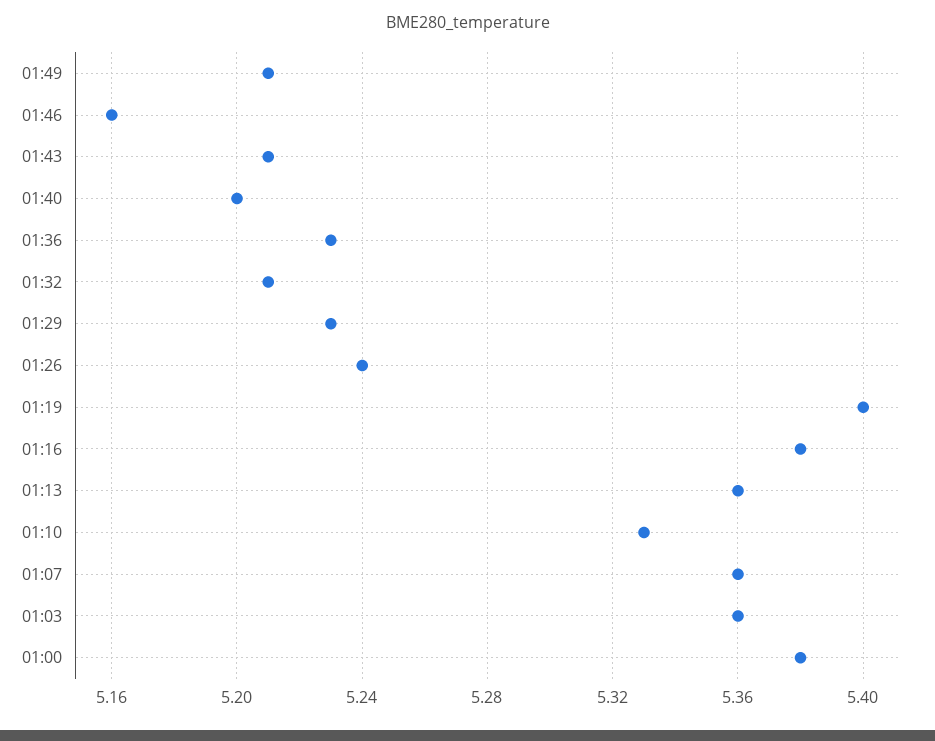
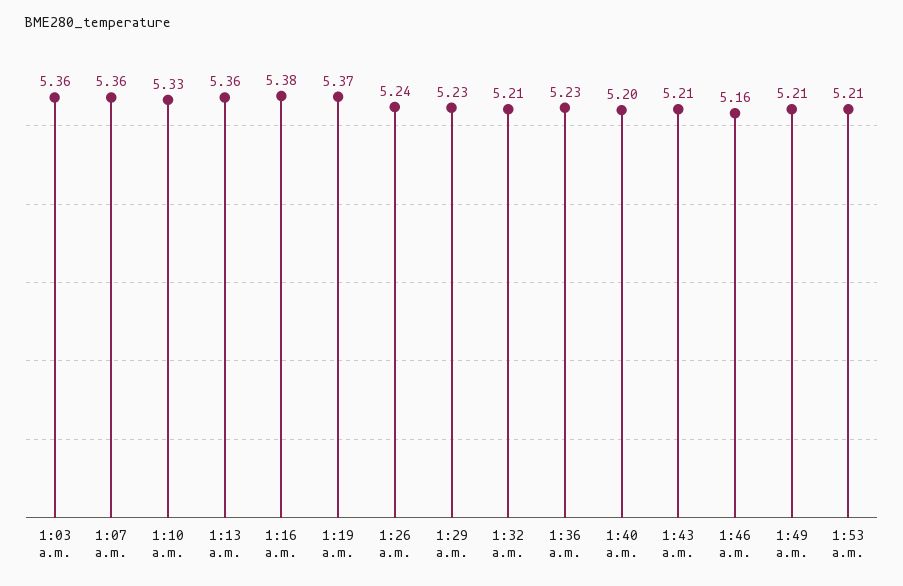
01:19: 5.4 -> 5.37
01:00: 5.38 -> none
1:53 a.m.: none -> 5.21

